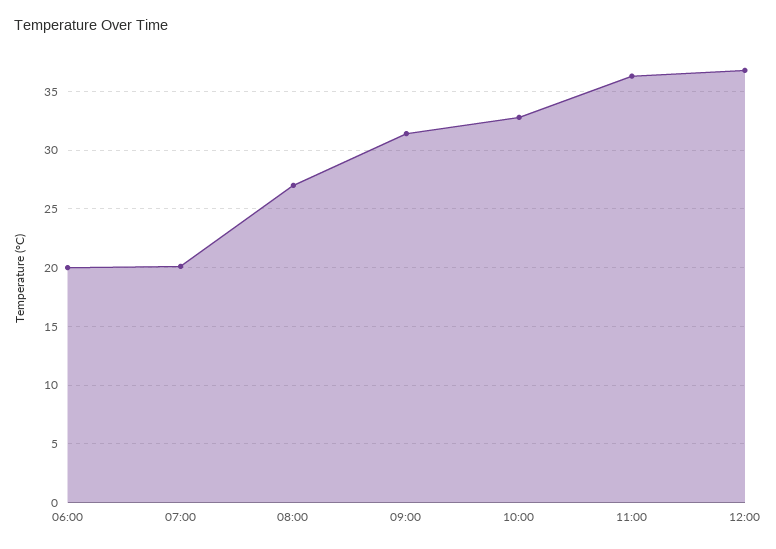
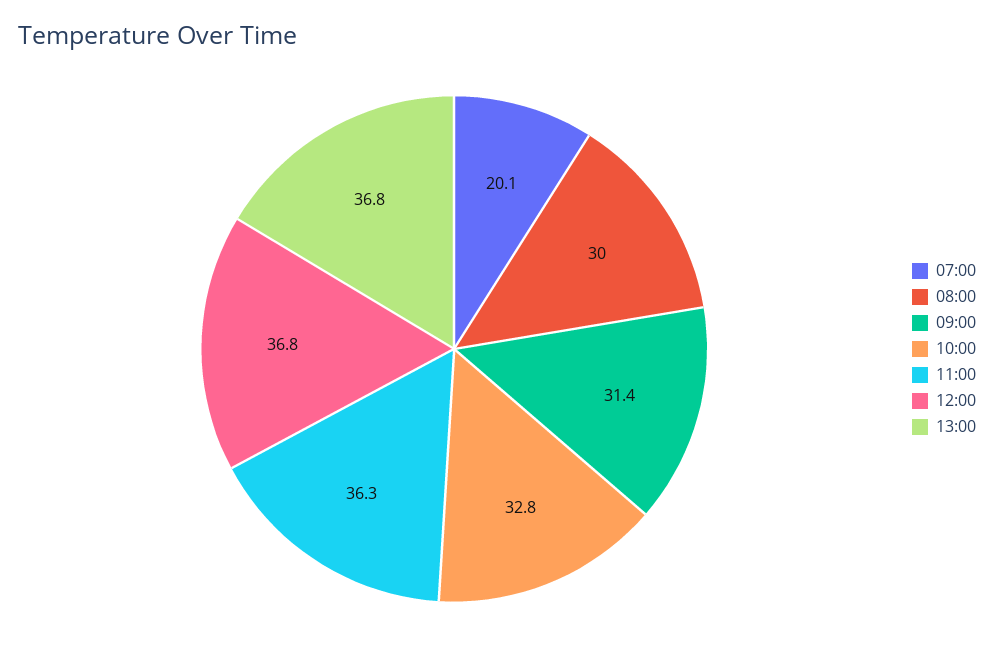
06:00: 20 -> none
08:00: 27 -> 30
13:00: none -> 36.8

